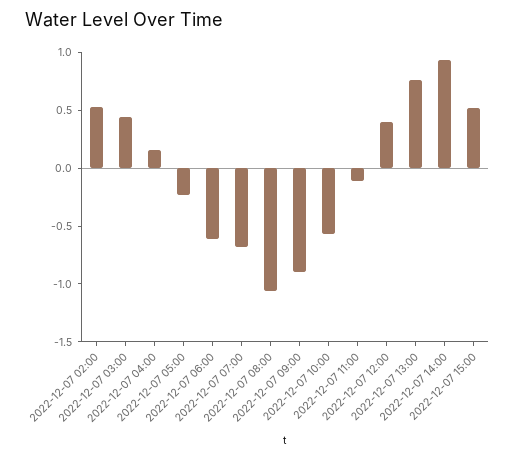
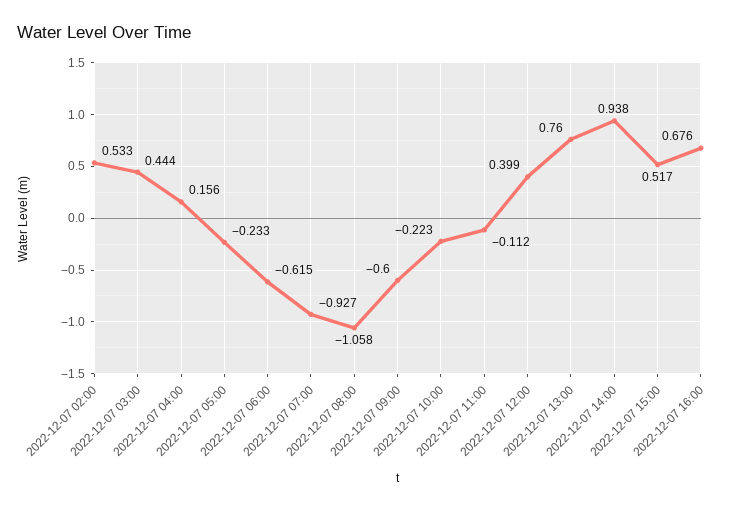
2022-12-07 07:00: -0.7 -> -0.927
2022-12-07 09:00: -0.9 -> -0.6
2022-12-07 10:00: -0.6 -> -0.223
2022-12-07 16:00: none -> 0.676

